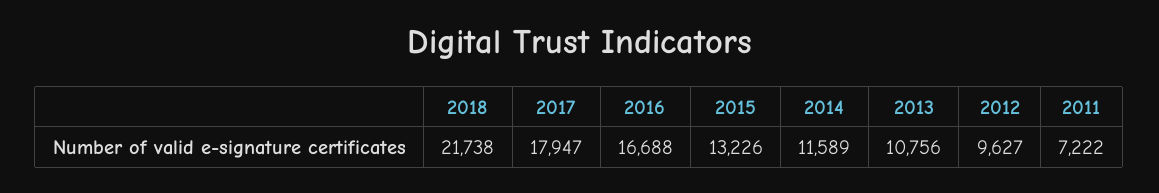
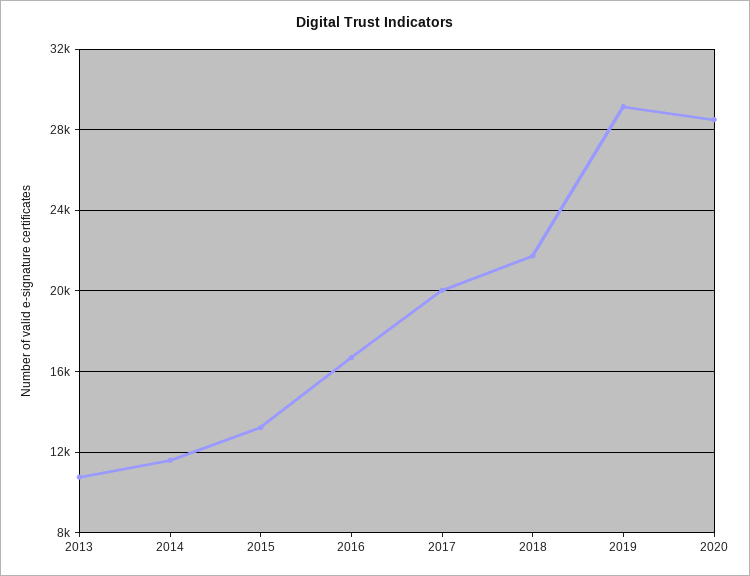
2017: 17947 -> 20000
2012: 9627 -> none
2011: 7222 -> none
2019: none -> 29000
2020: none -> 28500

